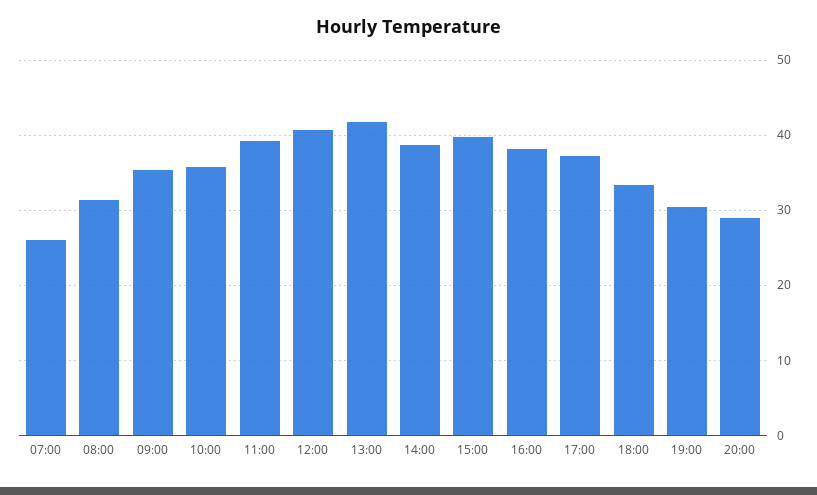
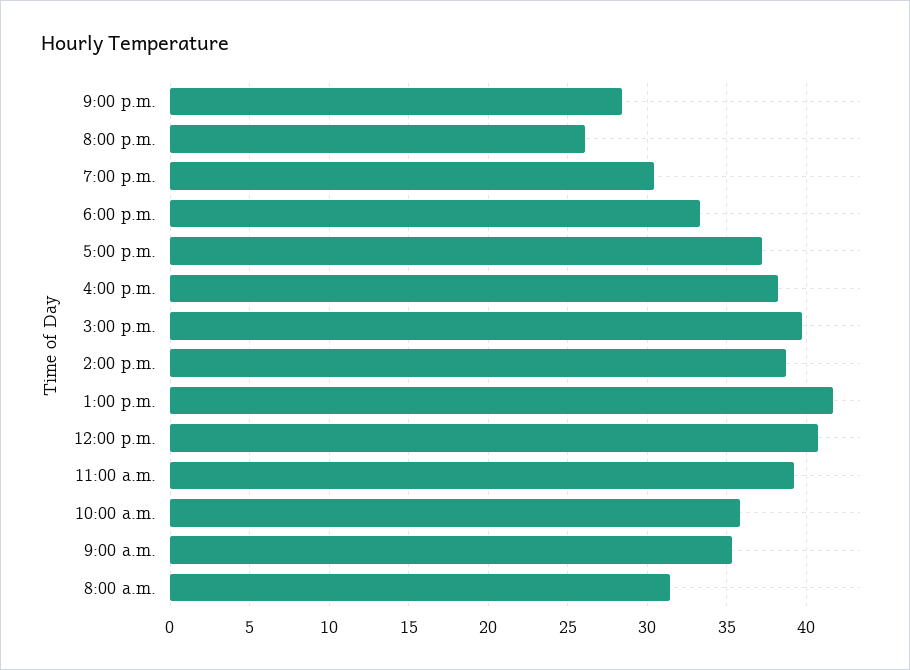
07:00: 26 -> none
20:00: 29 -> 26
9:00 p.m.: none -> 28.5

